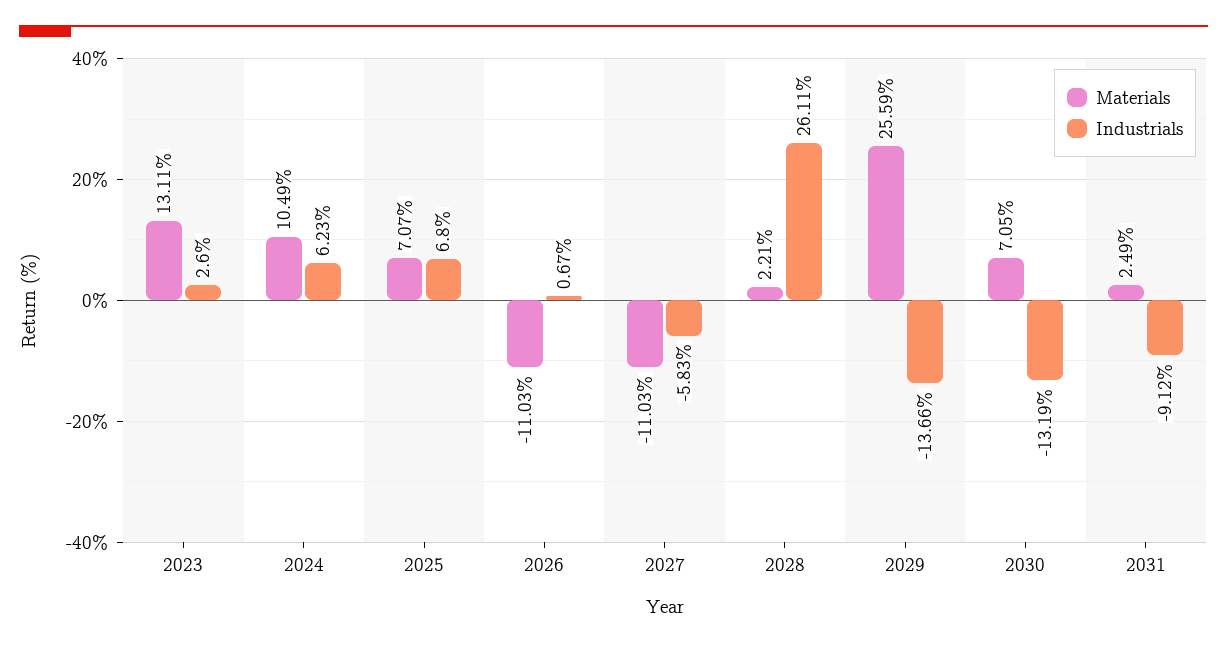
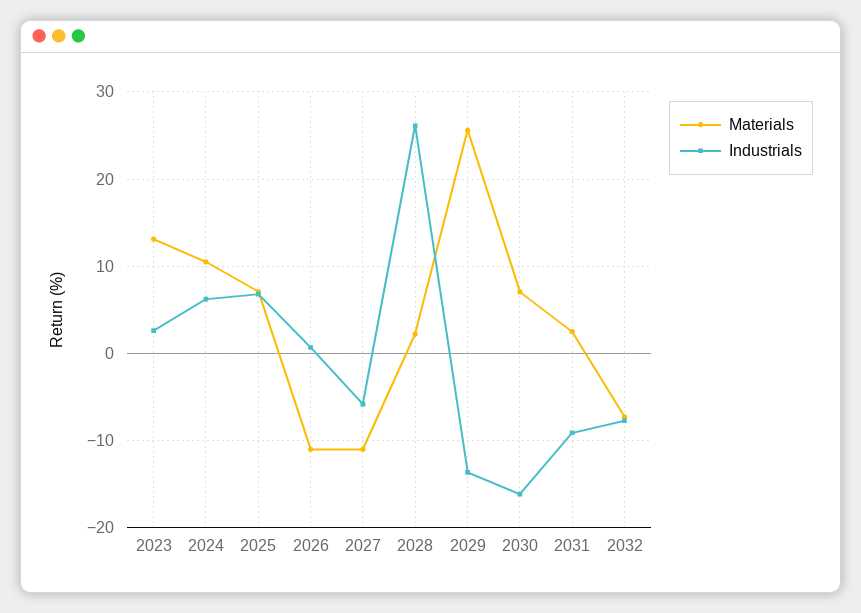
Industrials, 2030: -13.19 -> -16
Materials, 2032: none -> -7
Industrials, 2032: none -> -8

